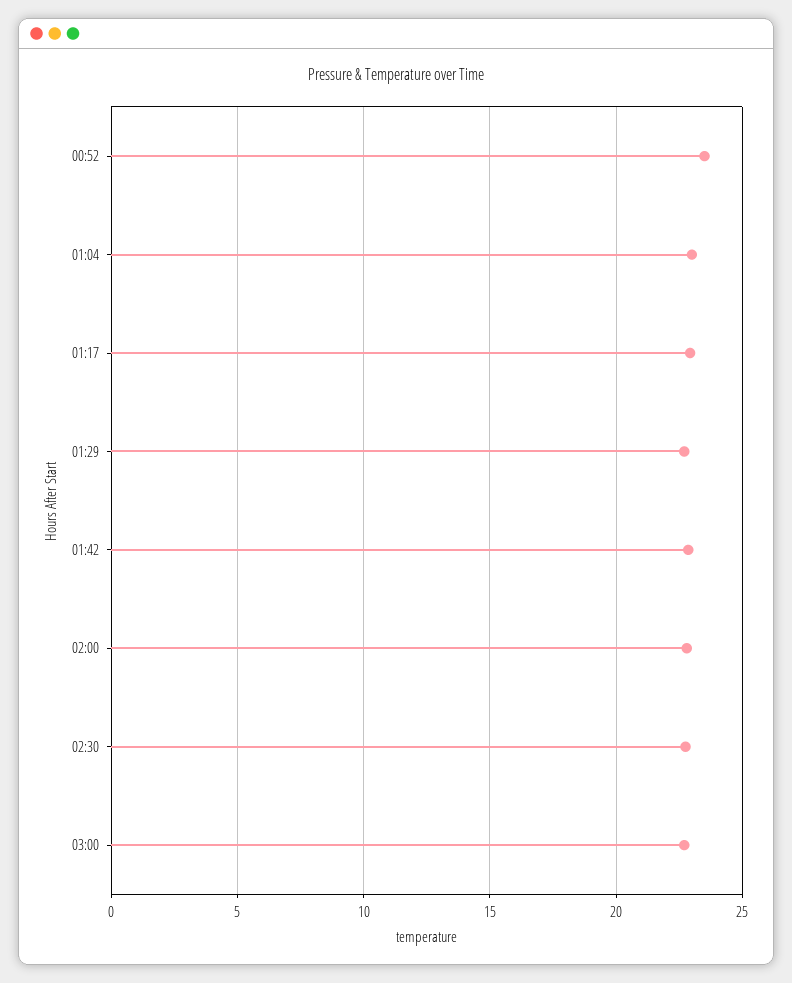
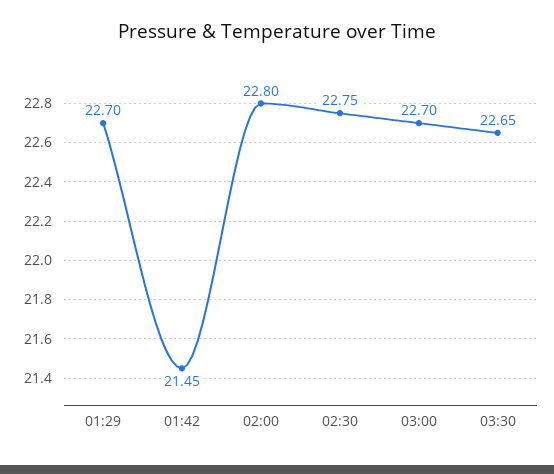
00:52: 23.5 -> none
01:04: 23 -> none
01:17: 23 -> none
01:42: 23 -> 21.45
03:30: none -> 22.65

